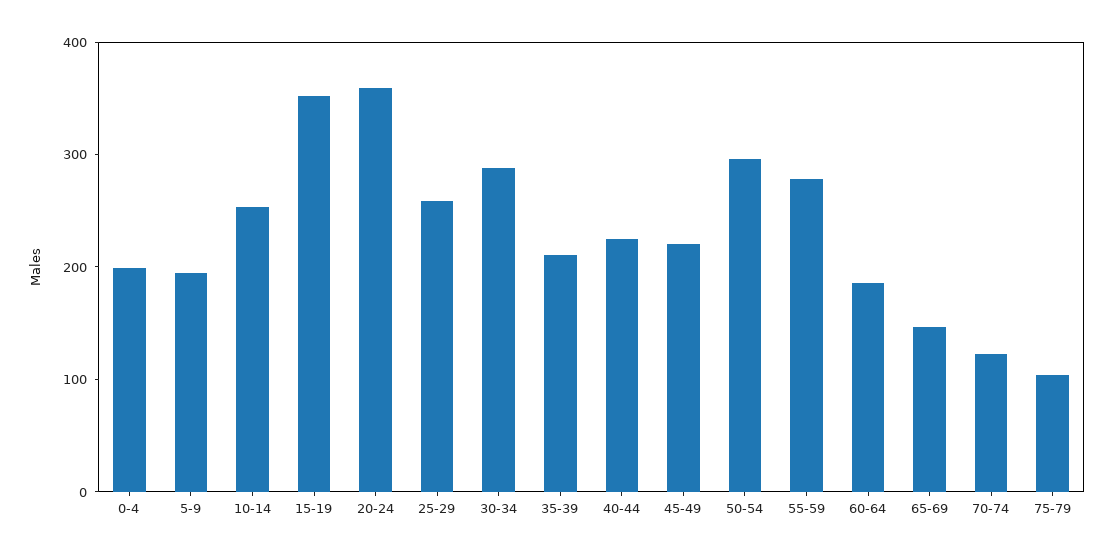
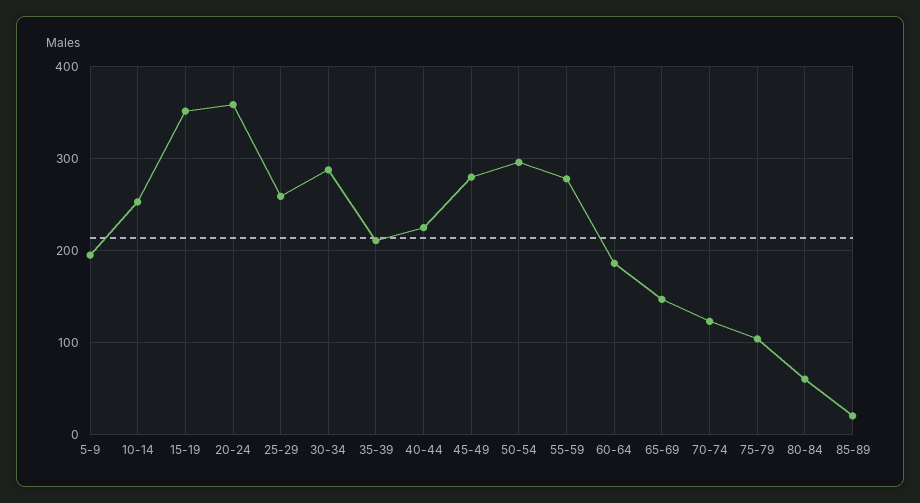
0-4: 200 -> none
45-49: 220 -> 280
80-84: none -> 60
85-89: none -> 20

